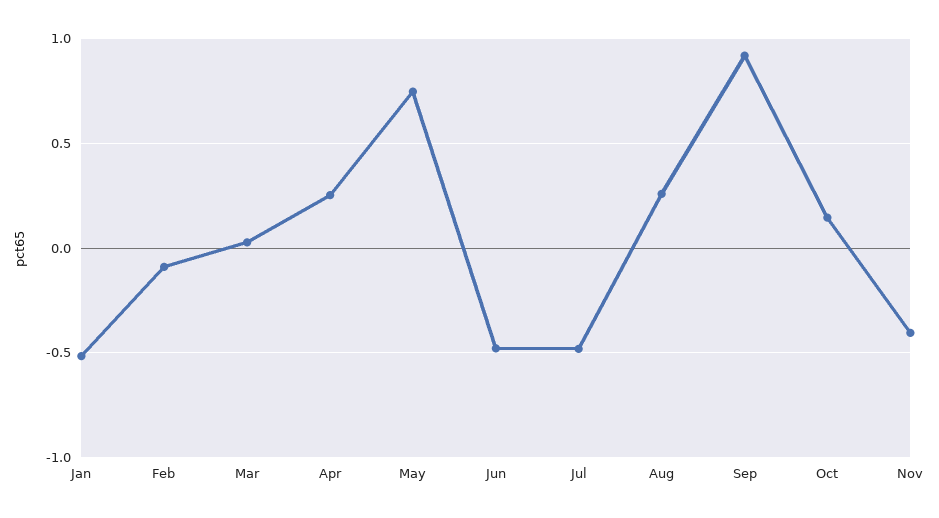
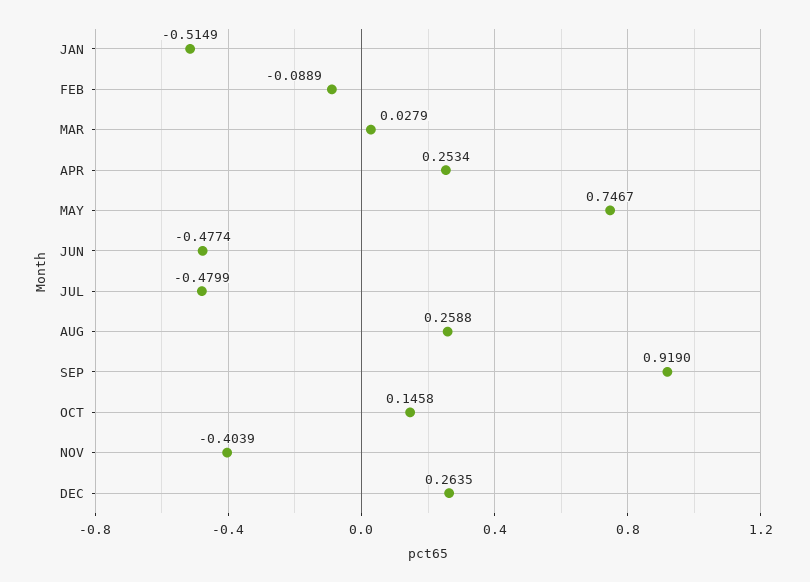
DEC: none -> 0.2635

